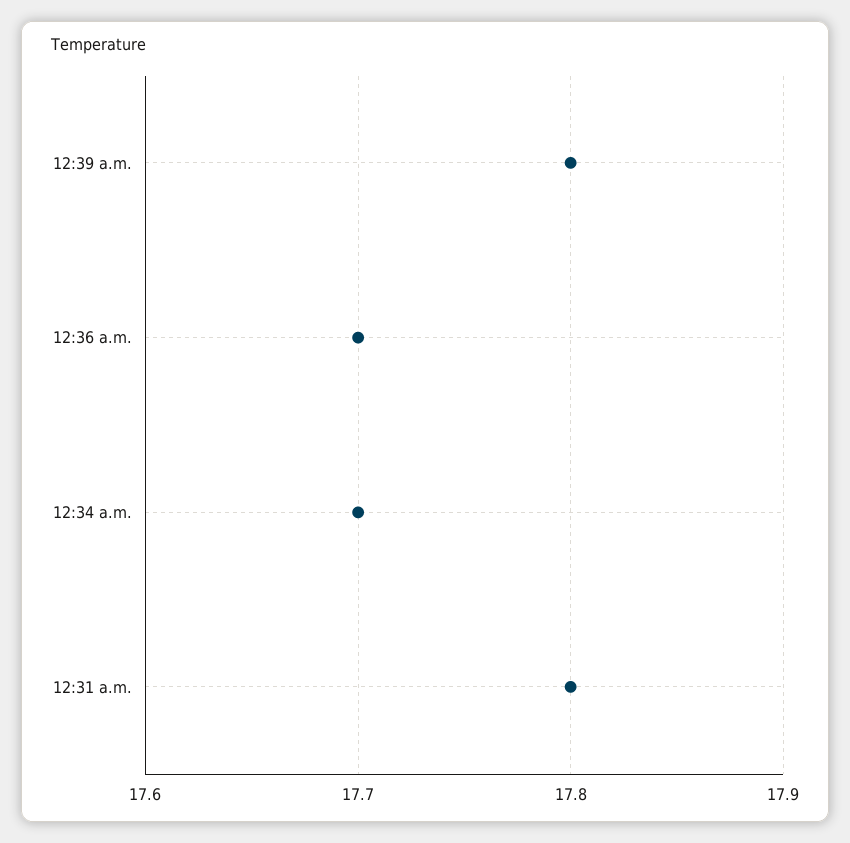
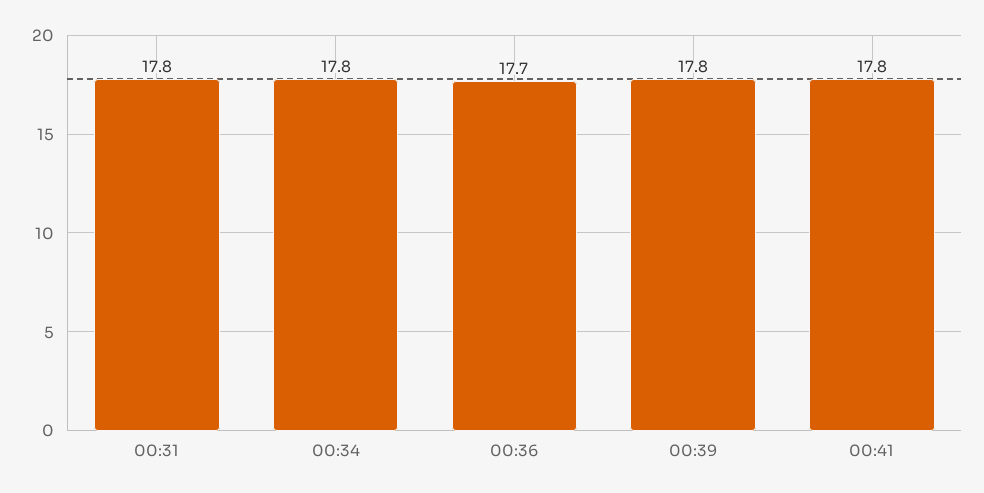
12:34 a.m.: 17.7 -> 17.8
00:41: none -> 17.8

